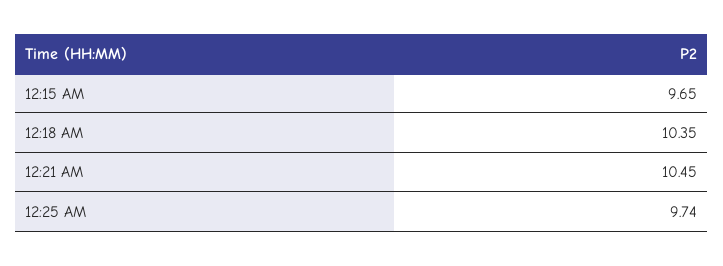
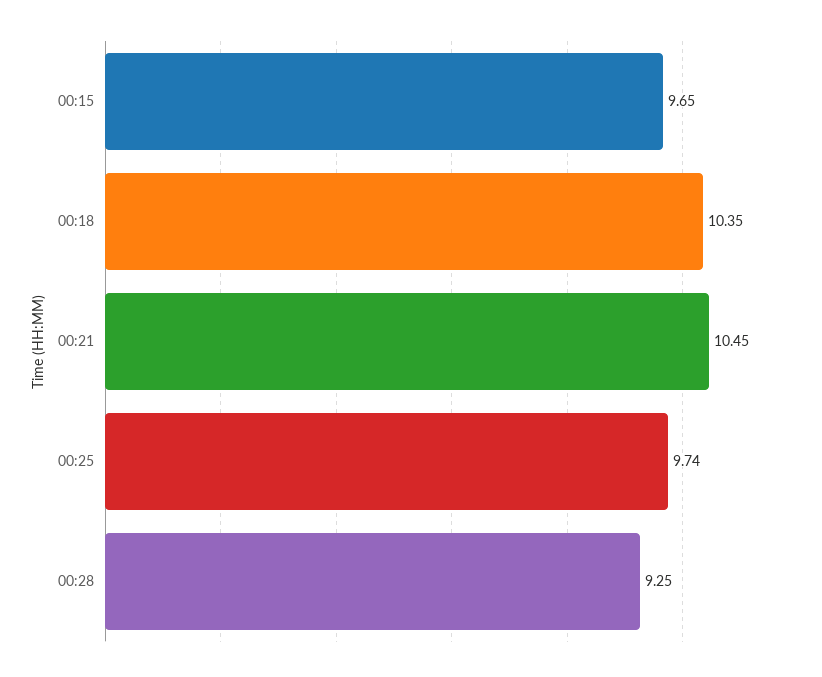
00:28: none -> 9.25

